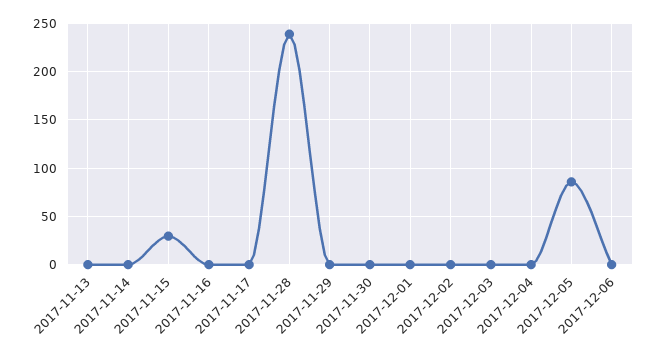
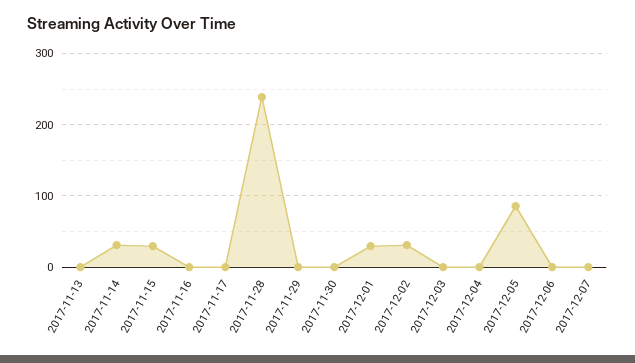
2017-11-14: 0 -> 30
2017-12-01: 0 -> 30
2017-12-02: 0 -> 30
2017-12-07: none -> 0

